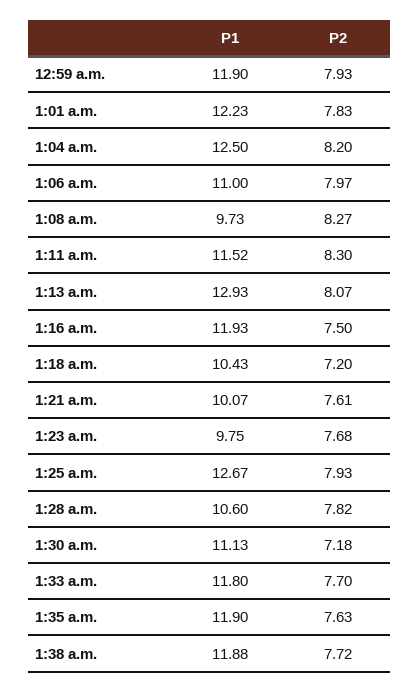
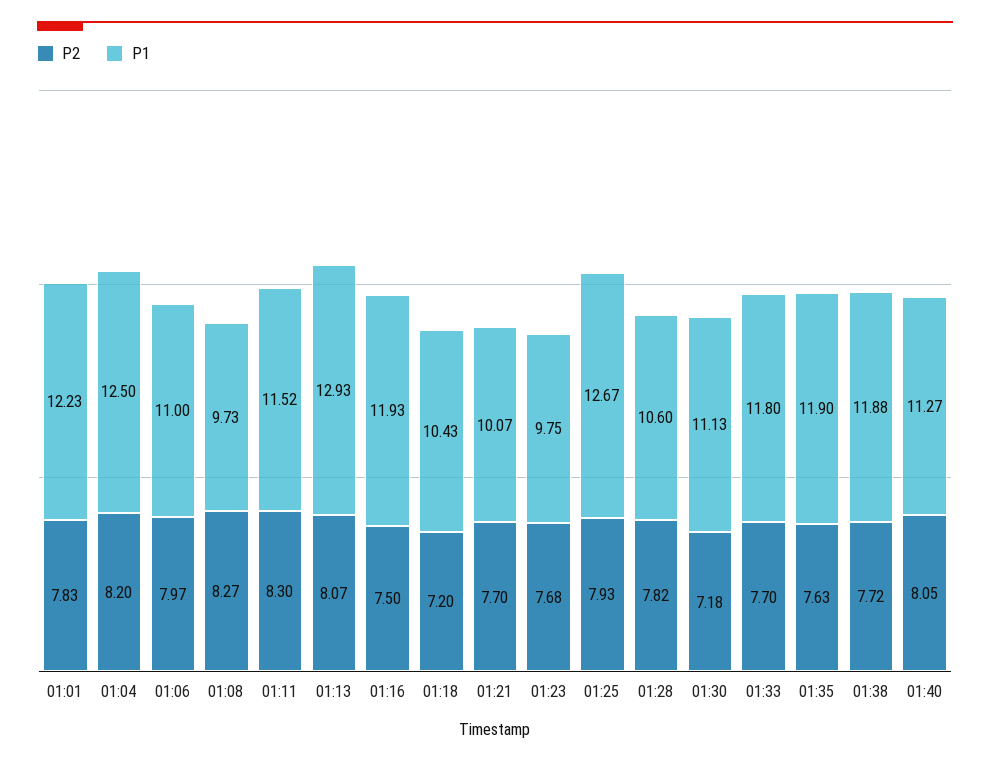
P1, 12:59 a.m.: 11.9 -> none
P2, 12:59 a.m.: 7.93 -> none
P2, 1:21 a.m.: 7.61 -> 7.7
P2, 01:40: none -> 8.05
P1, 01:40: none -> 11.27

